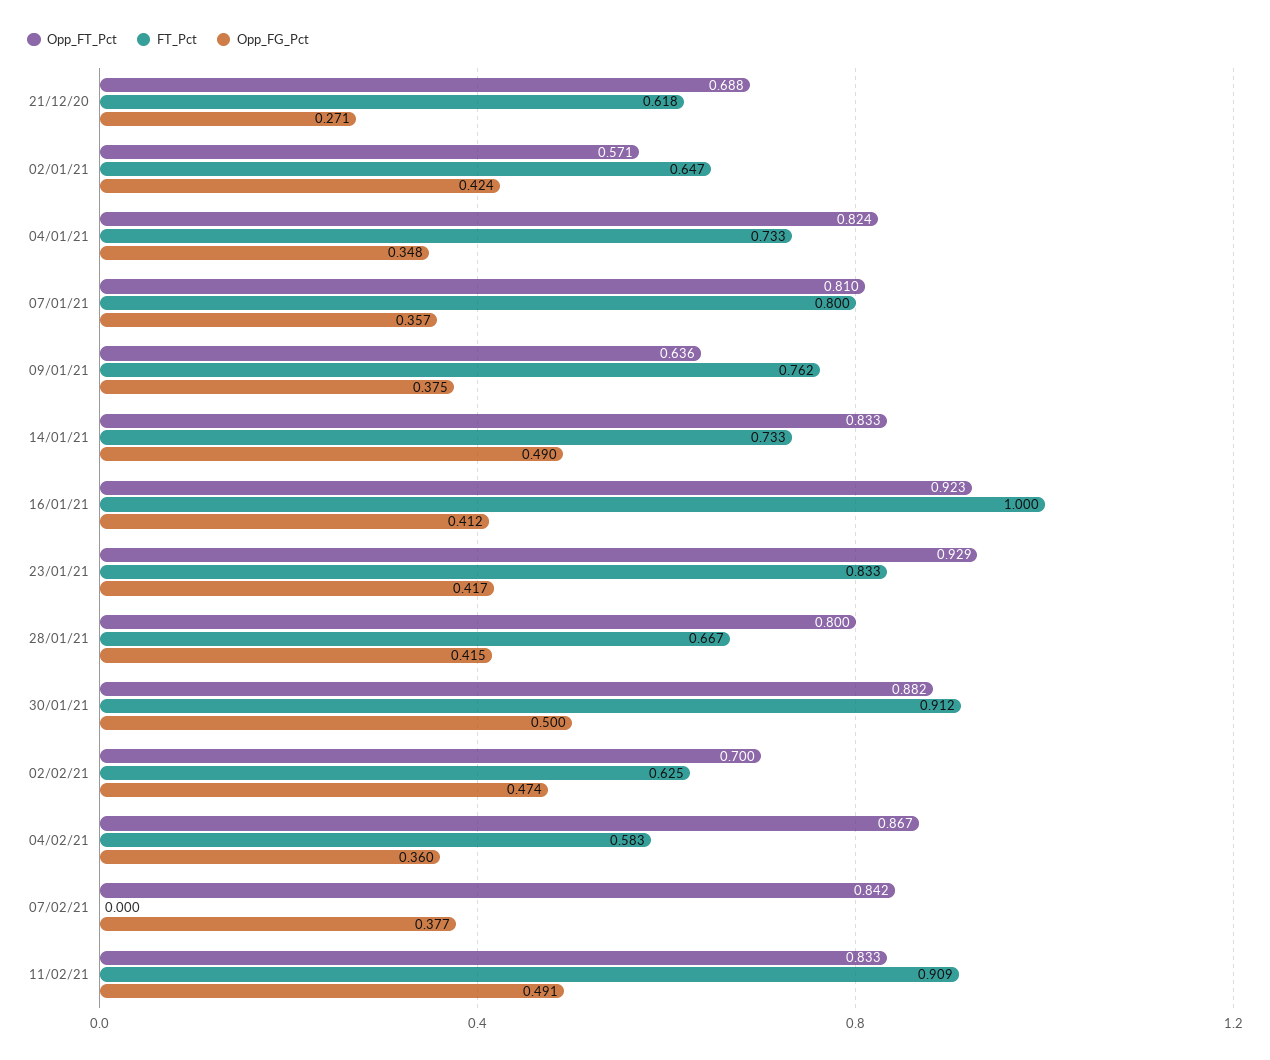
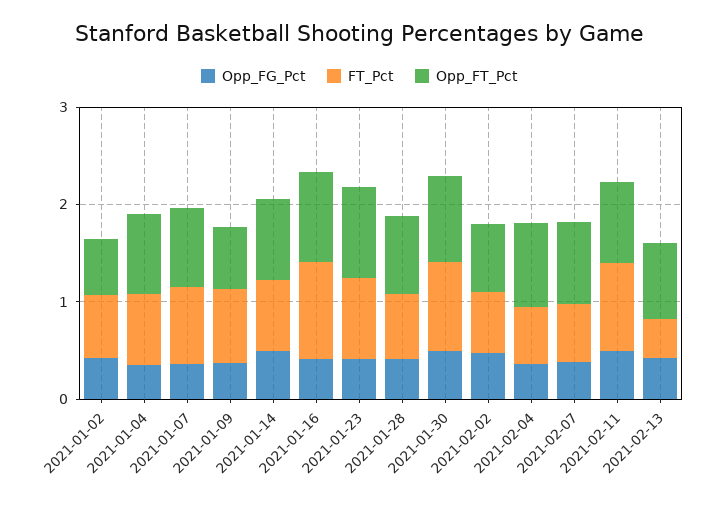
Opp_FT_Pct, 21/12/20: 0.688 -> none
FT_Pct, 21/12/20: 0.618 -> none
Opp_FG_Pct, 21/12/20: 0.271 -> none
FT_Pct, 07/02/21: 0 -> 0.6
Opp_FG_Pct, 2021-02-13: none -> 0.4
FT_Pct, 2021-02-13: none -> 0.4
Opp_FT_Pct, 2021-02-13: none -> 0.8

